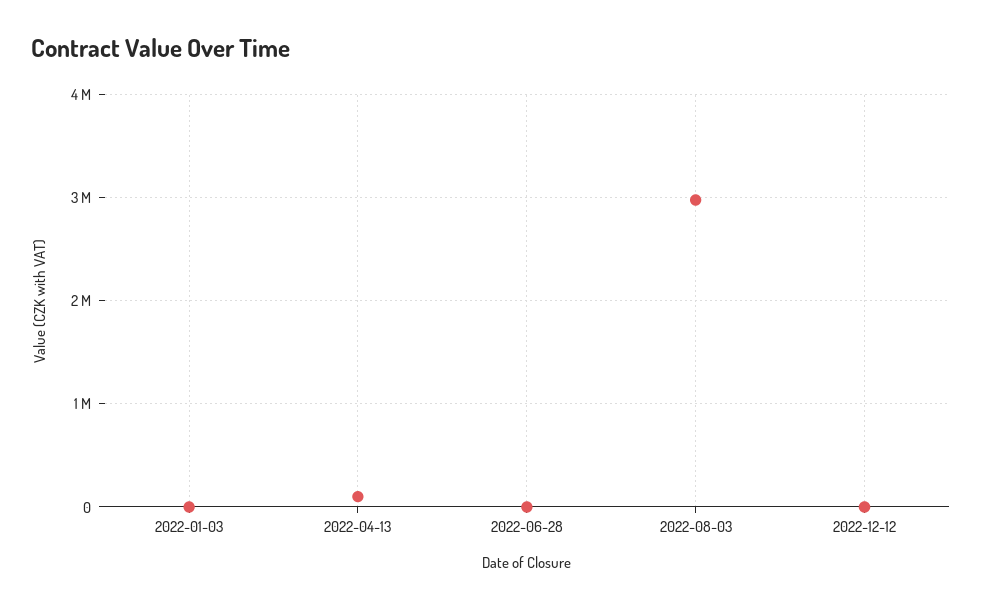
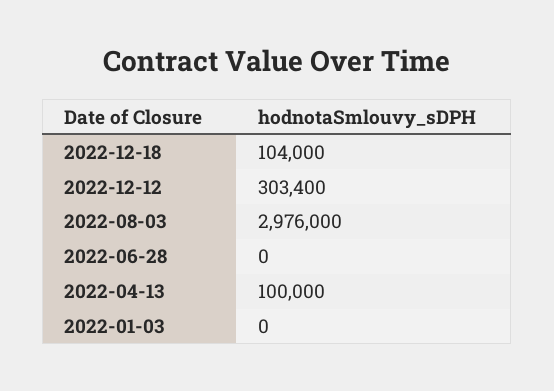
2022-12-12: 0 -> 303400
2022-12-18: none -> 104000

